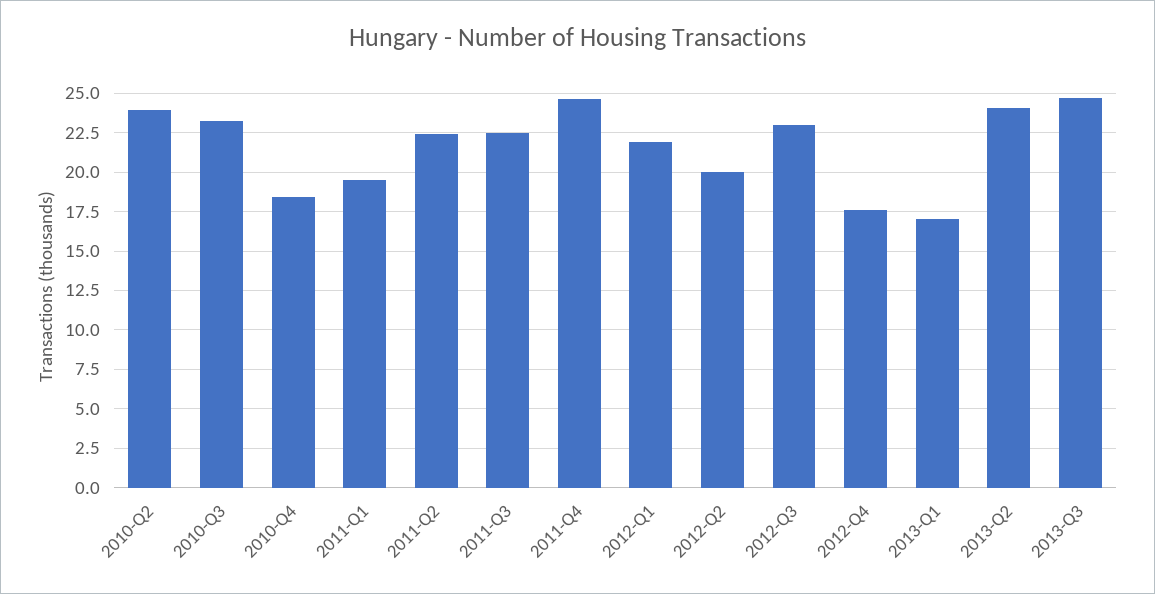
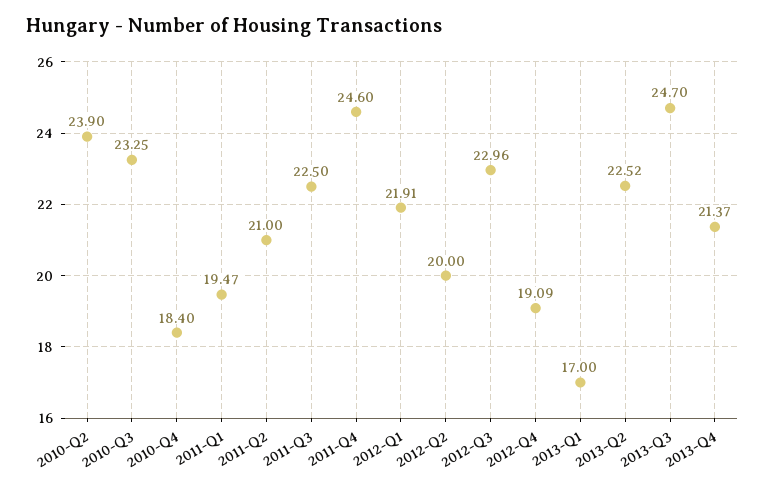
2011-Q2: 22.5 -> 21
2012-Q4: 17.5 -> 19.09
2013-Q2: 24 -> 22.52
2013-Q4: none -> 21.37

